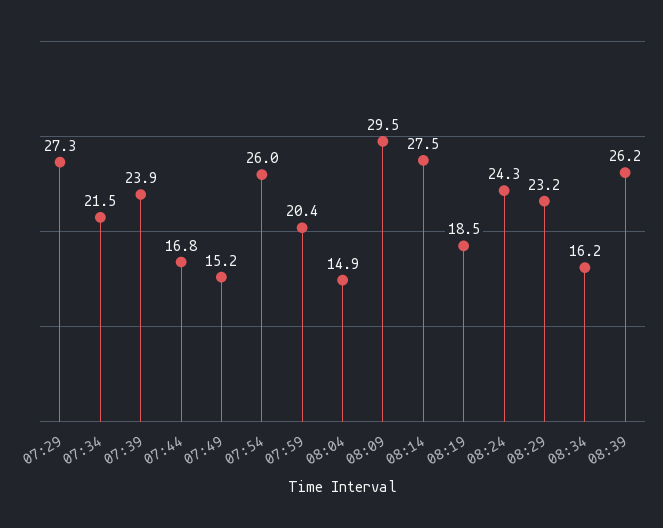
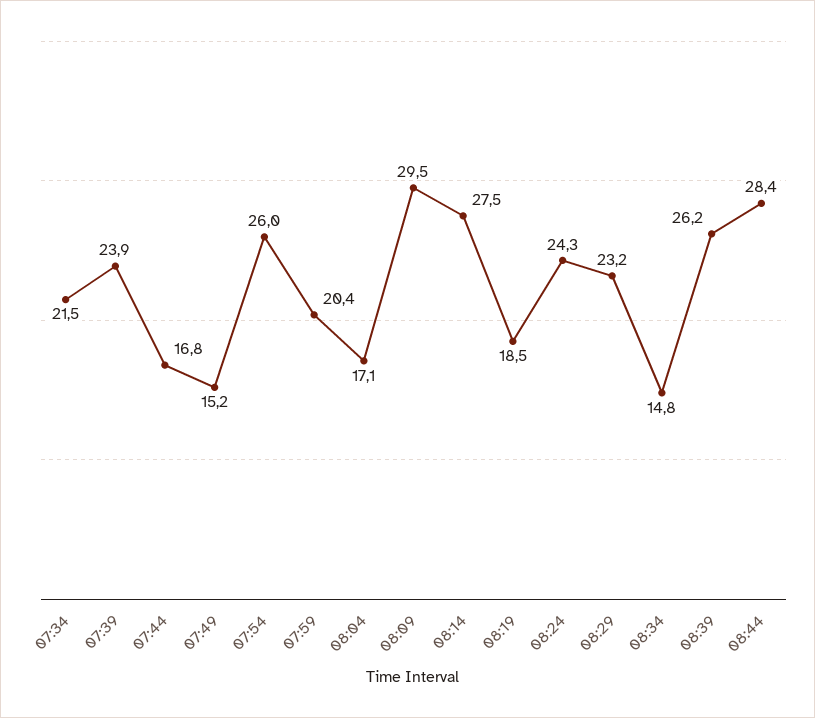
07:29: 27.3 -> none
08:04: 14.9 -> 17.1
08:34: 16.2 -> 14.8
08:44: none -> 28.4

